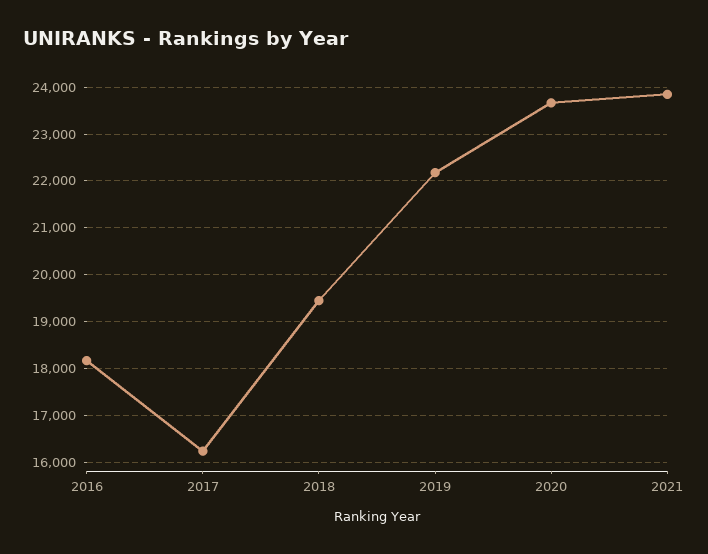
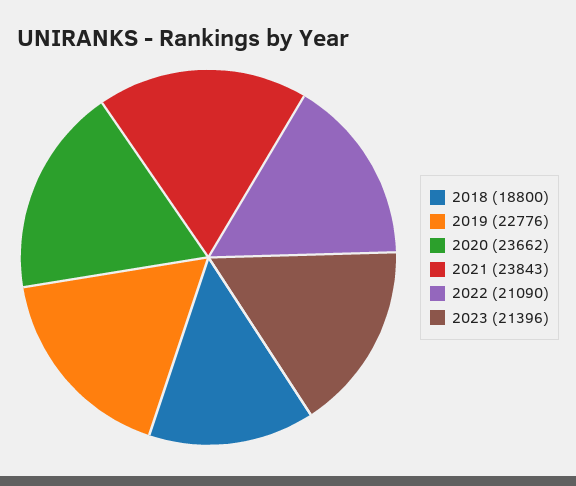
2016: 18200 -> none
2017: 16200 -> none
2018: 19400 -> 18800
2019: 22200 -> 22776
2022: none -> 21090
2023: none -> 21396

